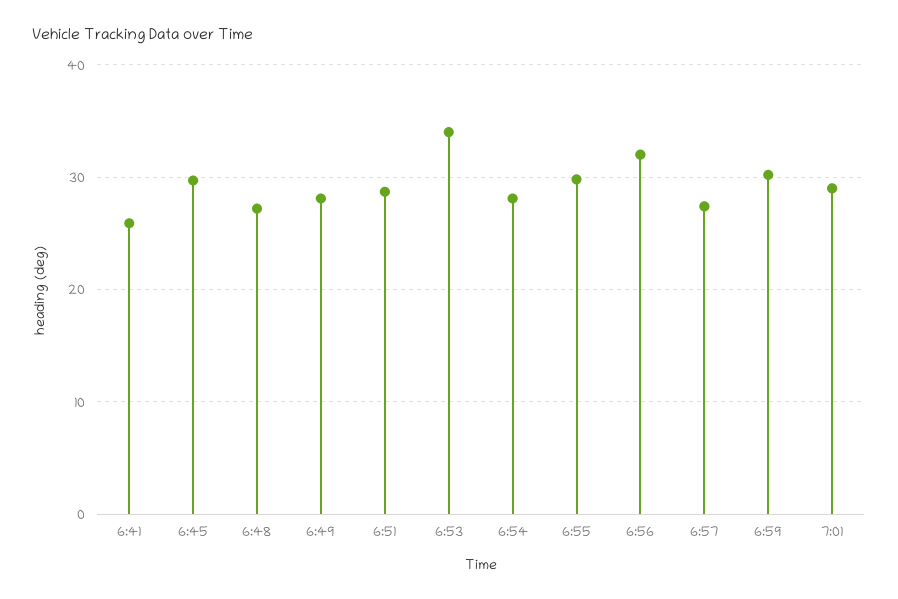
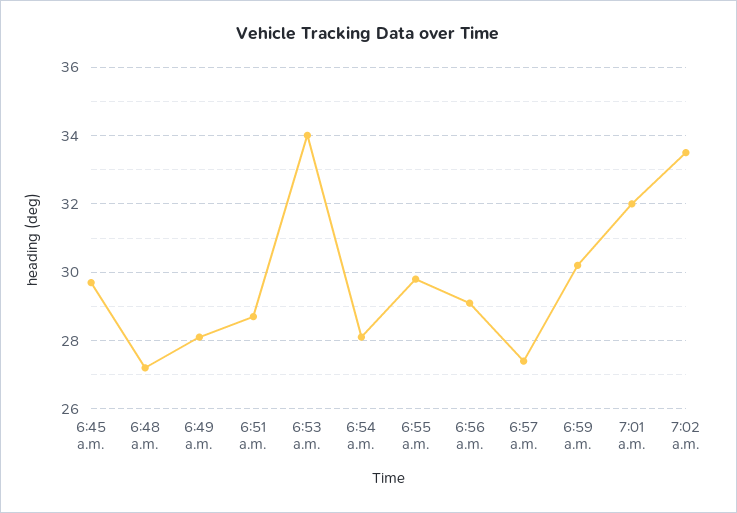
6:41: 26 -> none
6:56: 32 -> 29
7:01: 29 -> 32
7:02 a.m.: none -> 33.5

